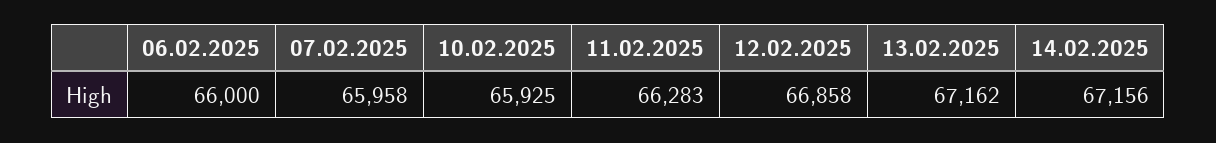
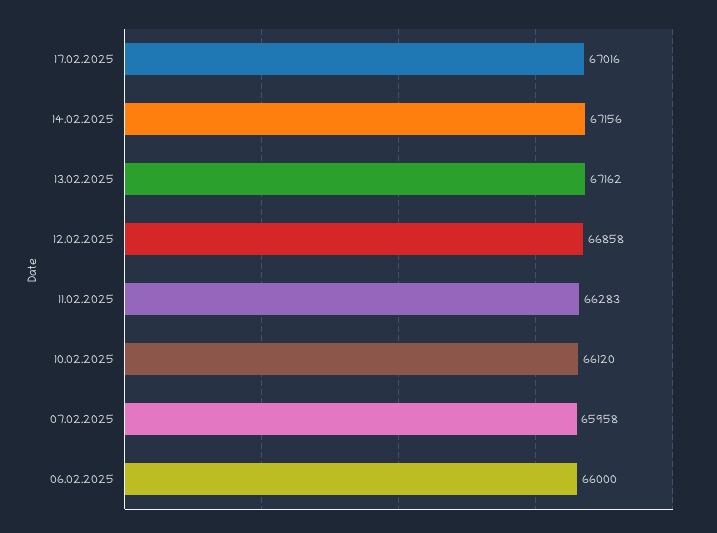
10.02.2025: 65925 -> 66120
17.02.2025: none -> 67016

